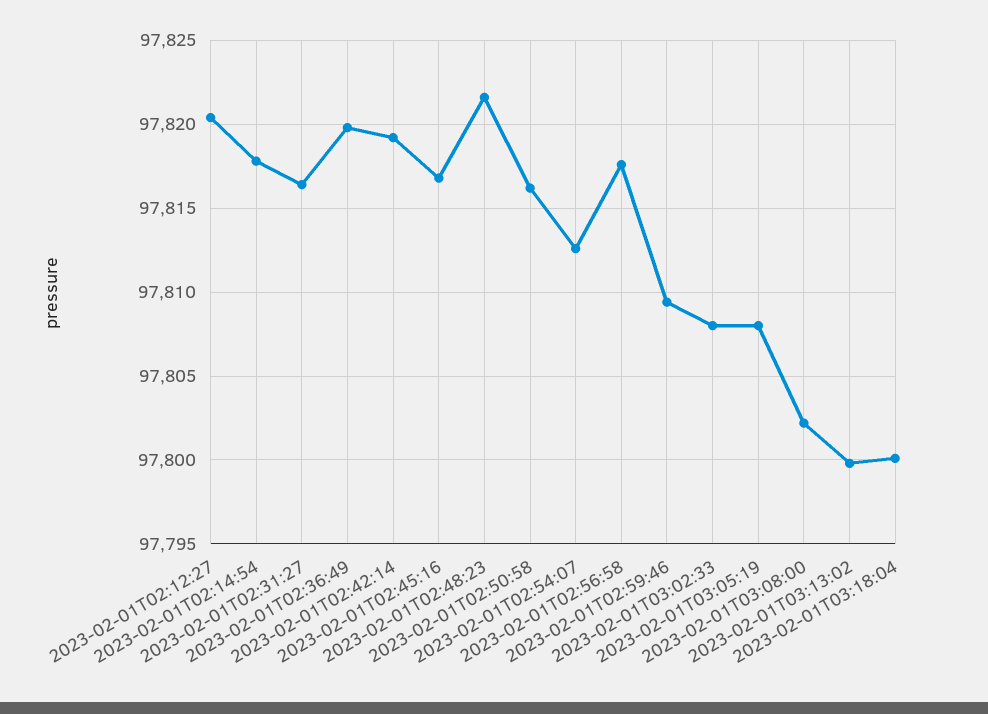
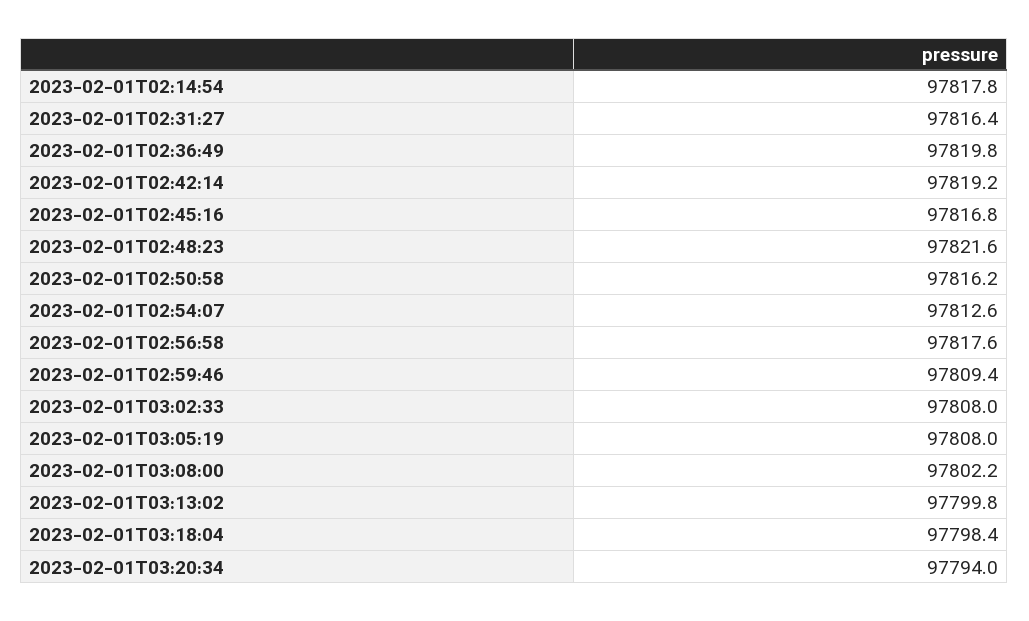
2023-02-01T02:12:27: 97820.5 -> none
2023-02-01T03:18:04: 97800 -> 97798.4
2023-02-01T03:20:34: none -> 97794

